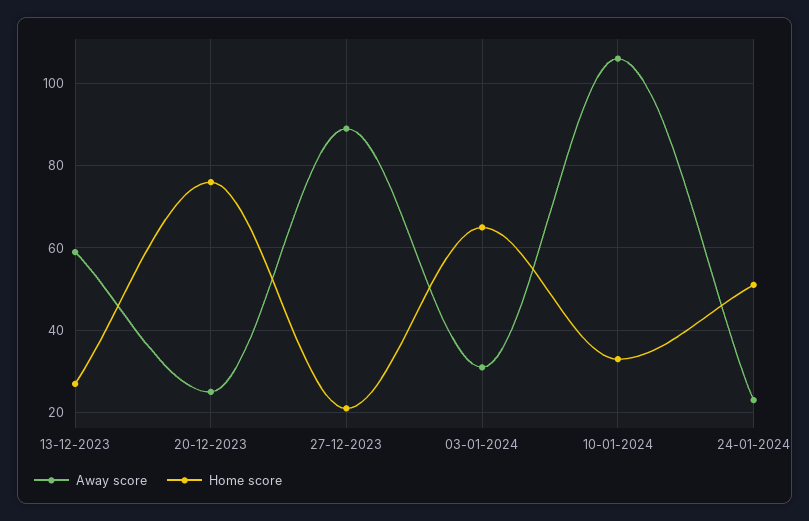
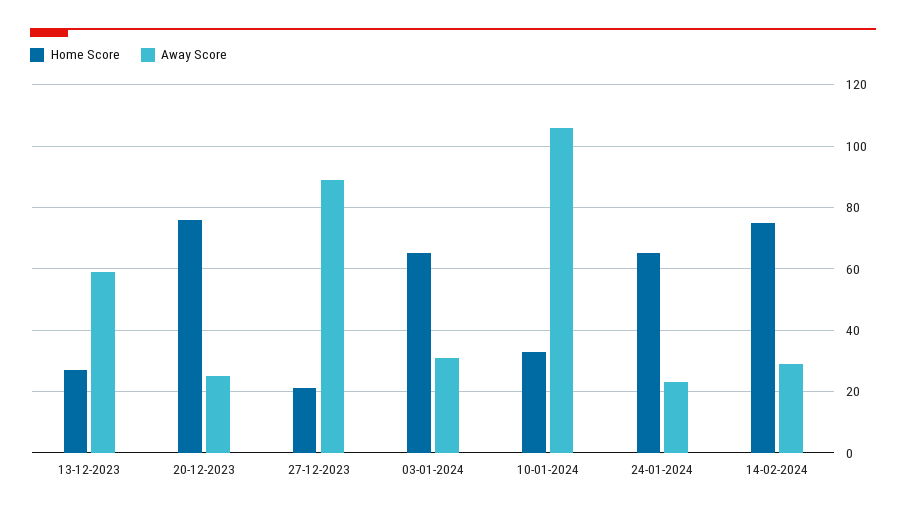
Home score, 24-01-2024: 50 -> 65
Home score, 14-02-2024: none -> 75
Away score, 14-02-2024: none -> 30

